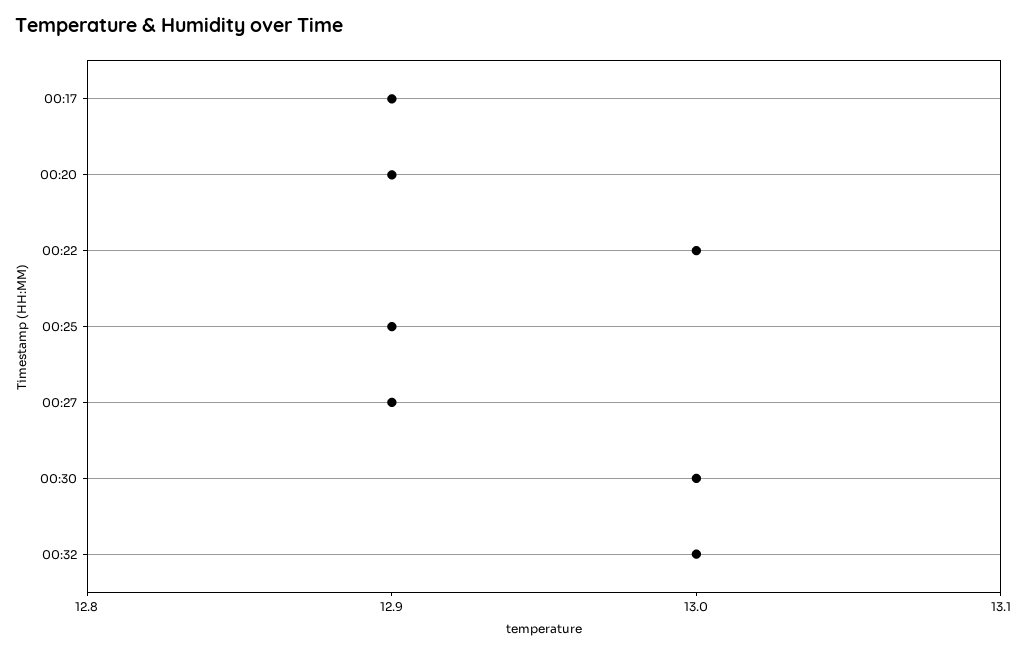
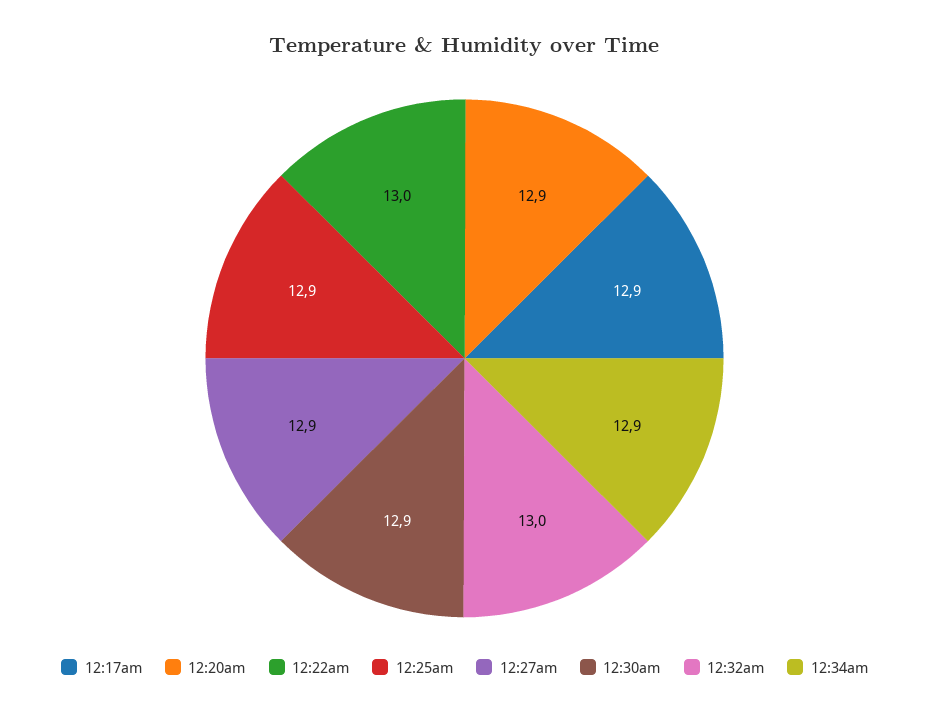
00:30: 13 -> 12.9
12:34am: none -> 12.9

